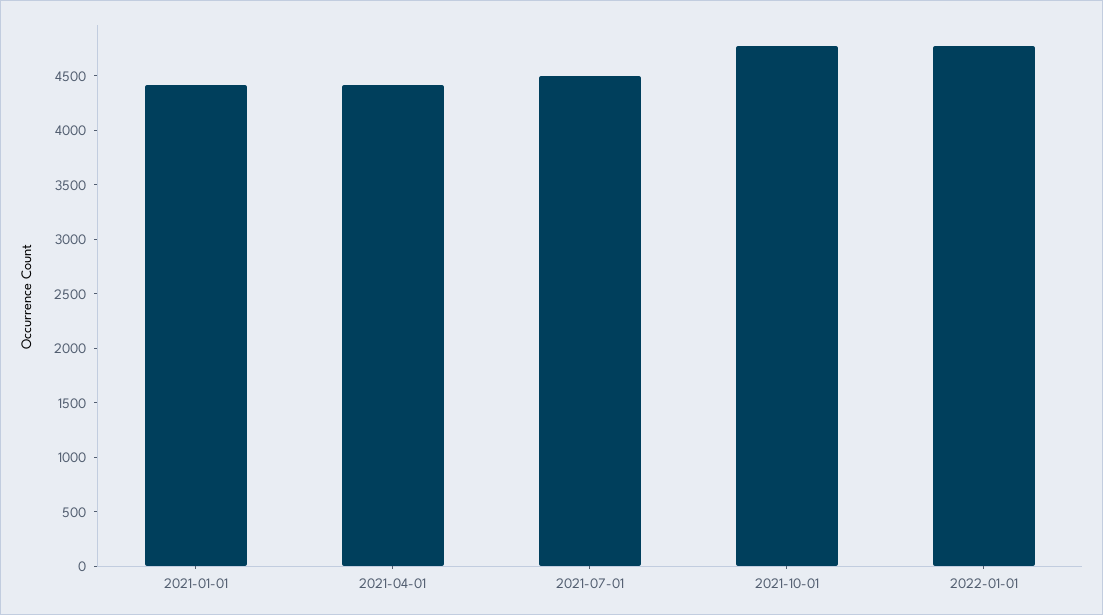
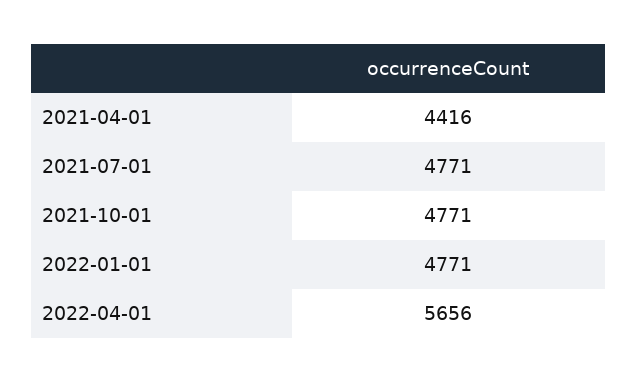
2021-01-01: 4400 -> none
2021-07-01: 4500 -> 4771
2022-04-01: none -> 5656

